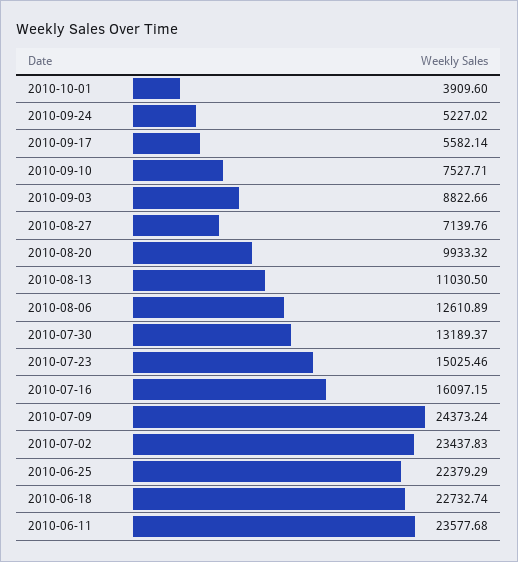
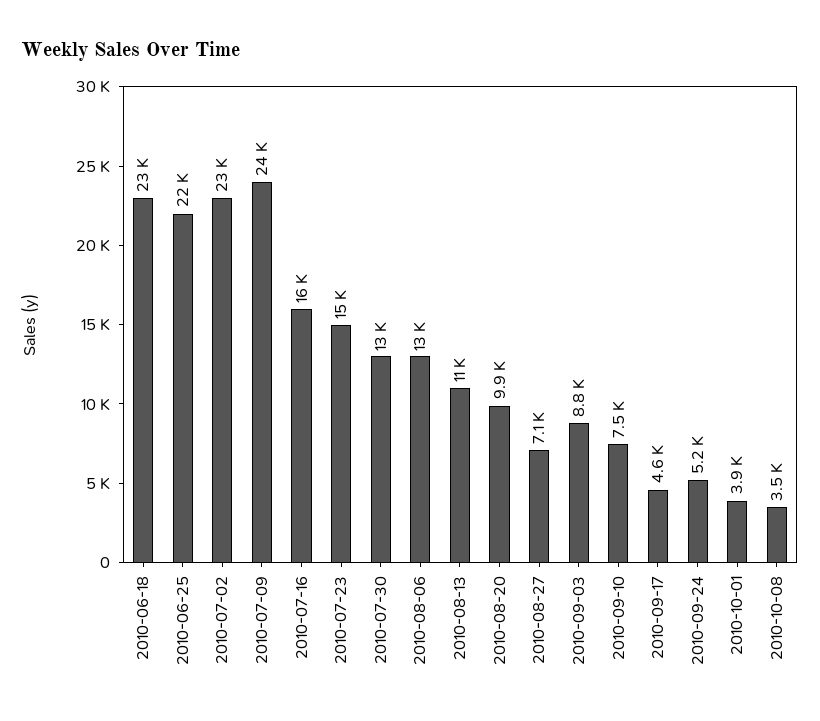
2010-09-17: 5582.14 -> 4600
2010-06-11: 23577.68 -> none
2010-10-08: none -> 3500

